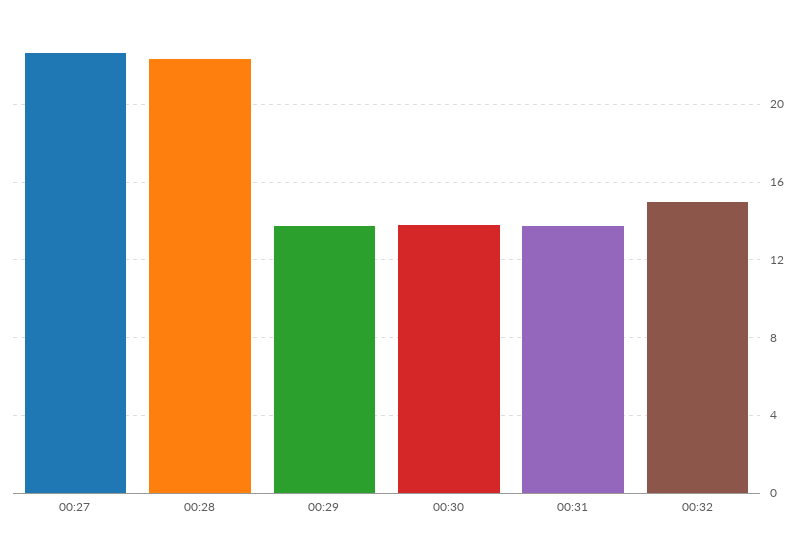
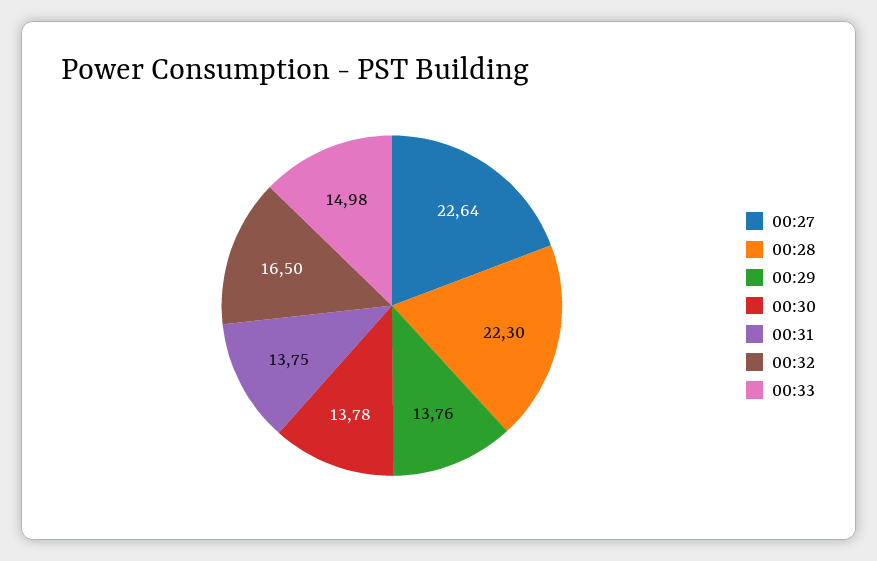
00:32: 15 -> 16.5
00:33: none -> 14.98

